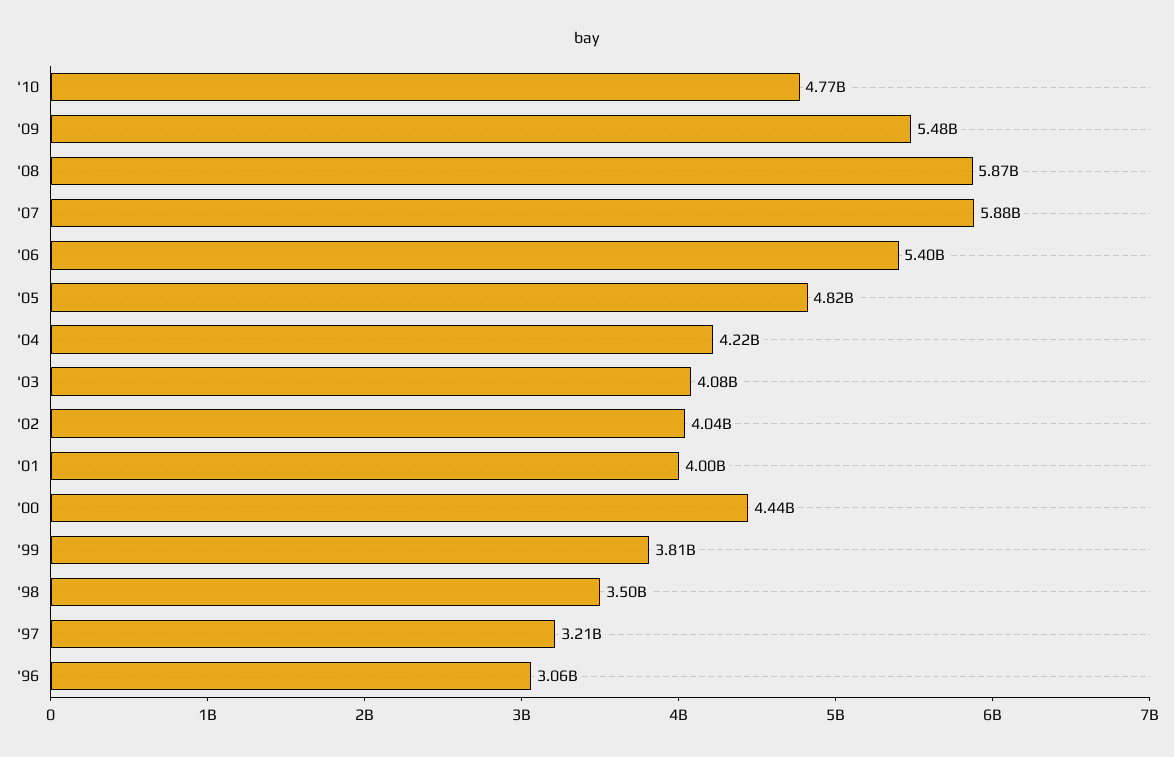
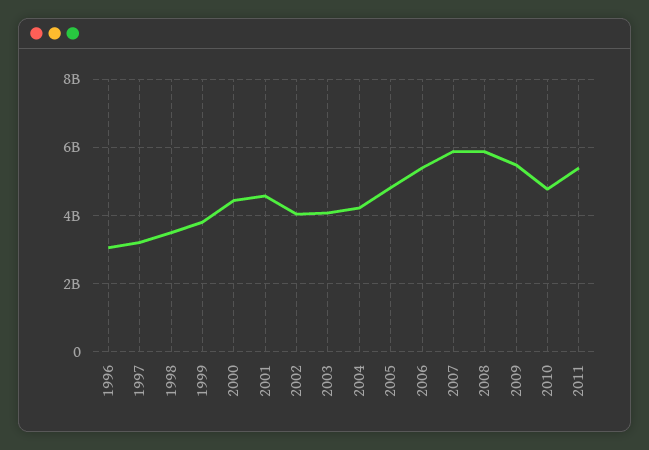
'01: 4000000000 -> 4600000000
2011: none -> 5400000000

